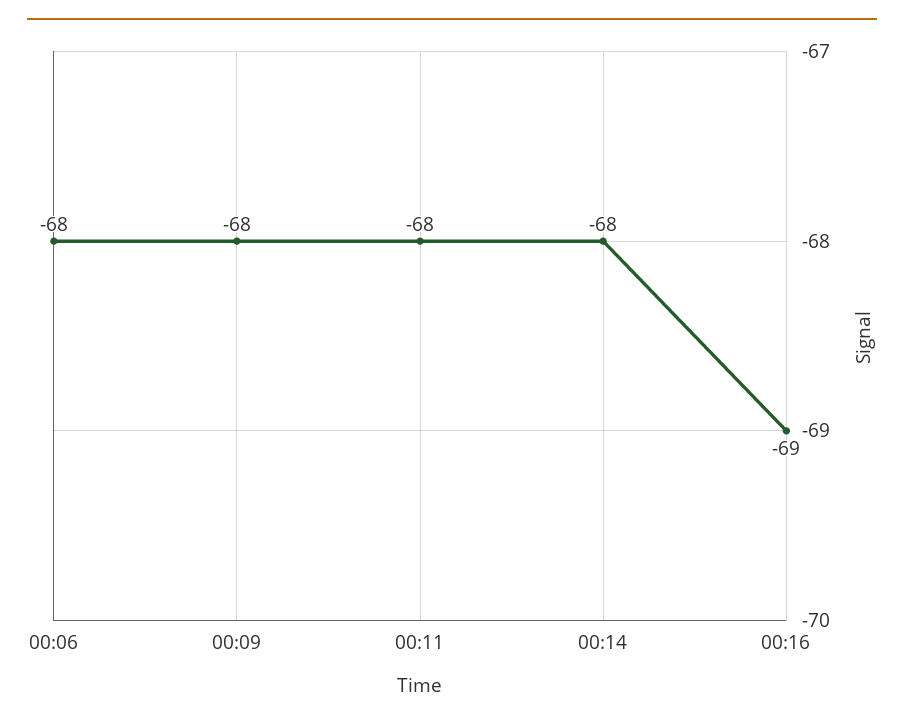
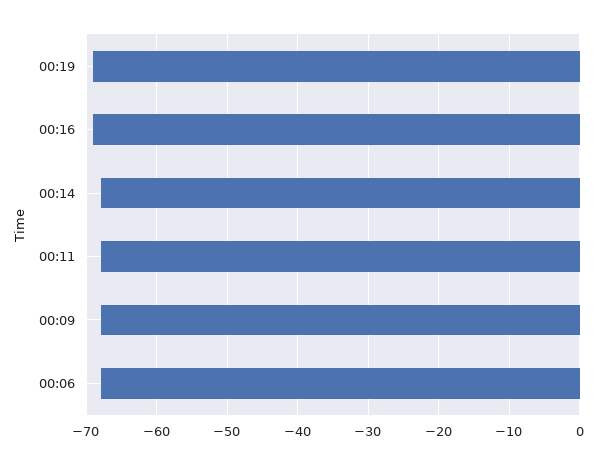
00:19: none -> -69

